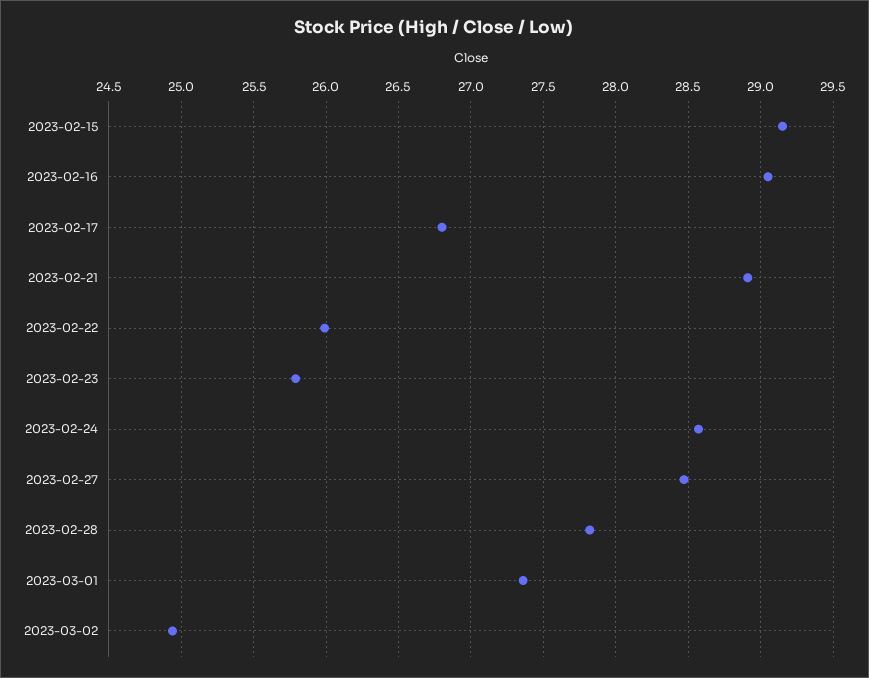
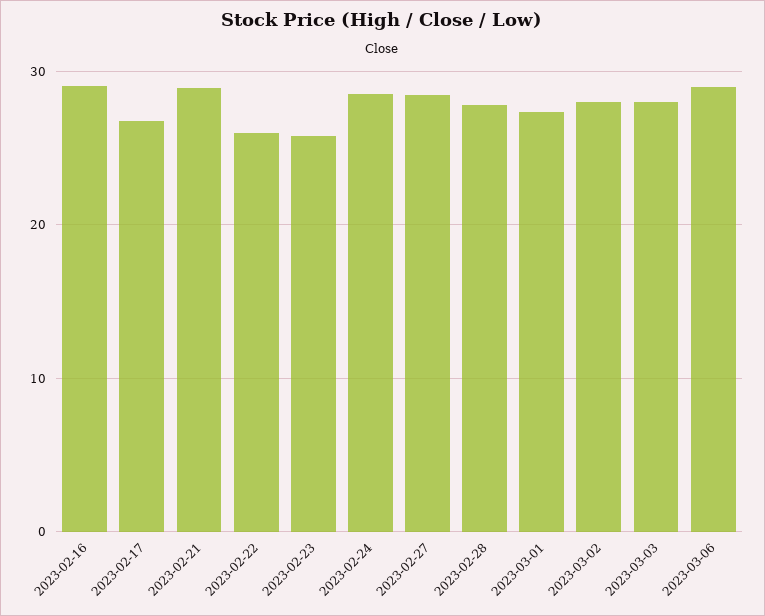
2023-02-15: 29.15 -> none
2023-03-02: 24.95 -> 28
2023-03-03: none -> 28
2023-03-06: none -> 29

